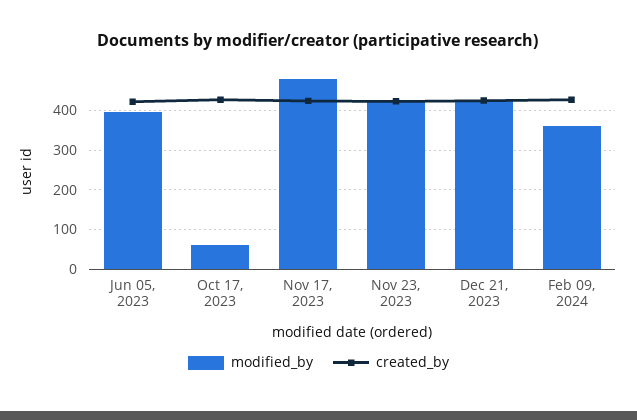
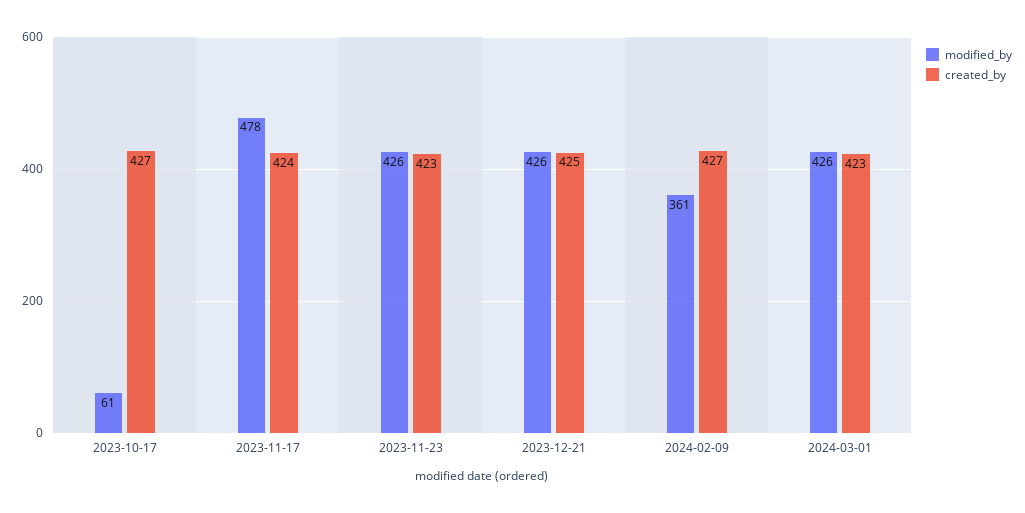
modified_by, Jun 05, 2023: 400 -> none
created_by, Jun 05, 2023: 420 -> none
modified_by, 2024-03-01: none -> 426
created_by, 2024-03-01: none -> 423

